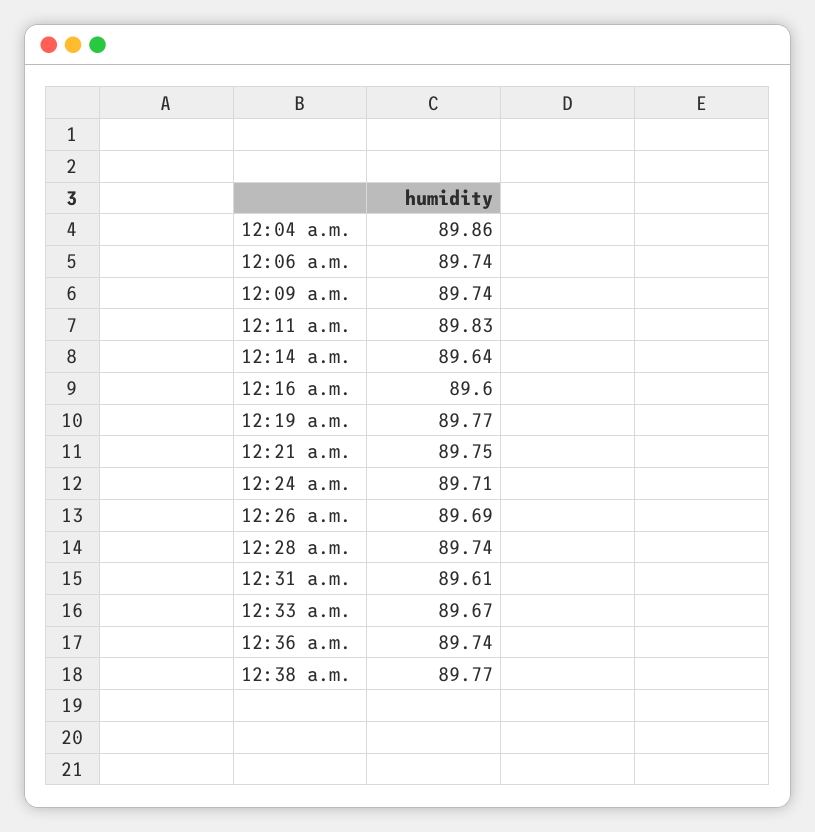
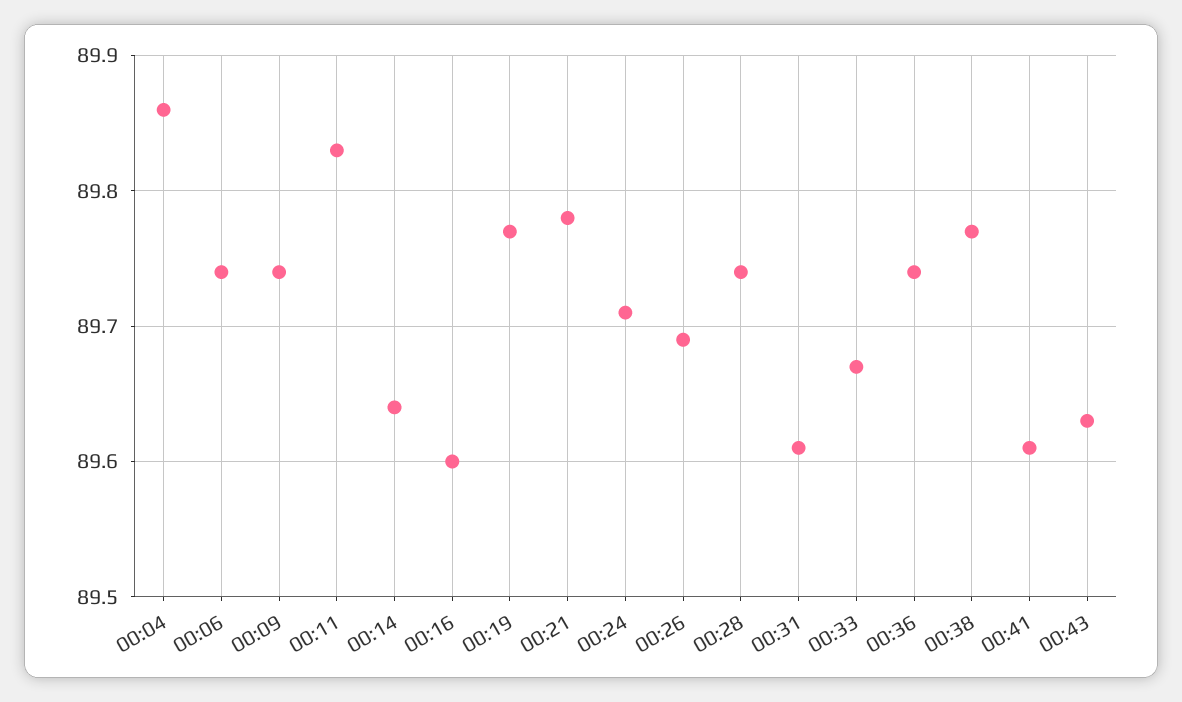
12:21 a.m.: 89.75 -> 89.78
00:41: none -> 89.61
00:43: none -> 89.63

